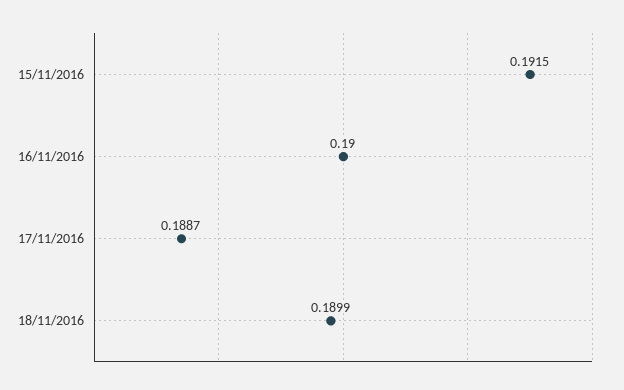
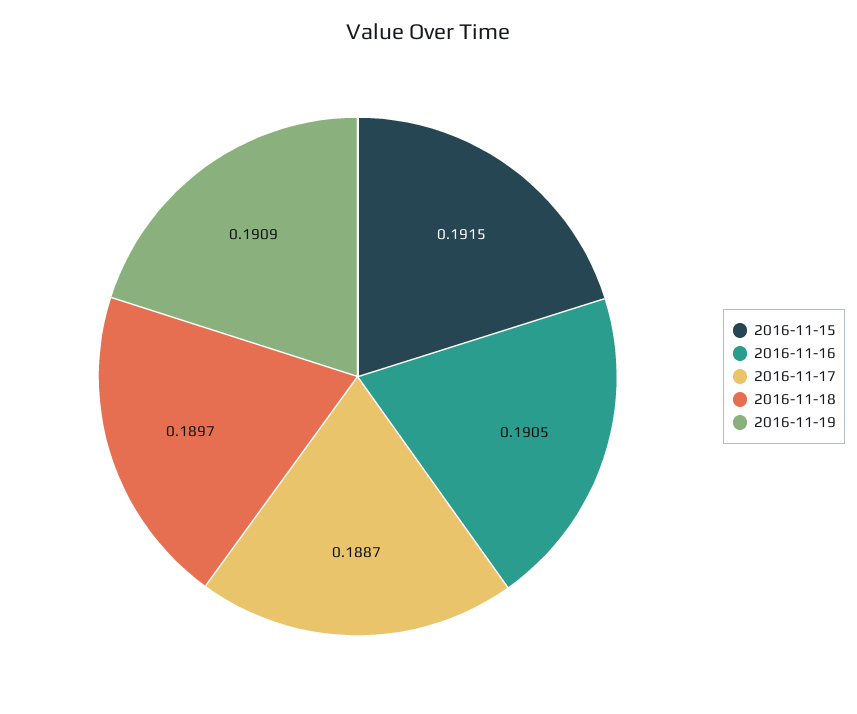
16/11/2016: 0.19 -> 0.1905
18/11/2016: 0.1899 -> 0.1897
2016-11-19: none -> 0.1909

